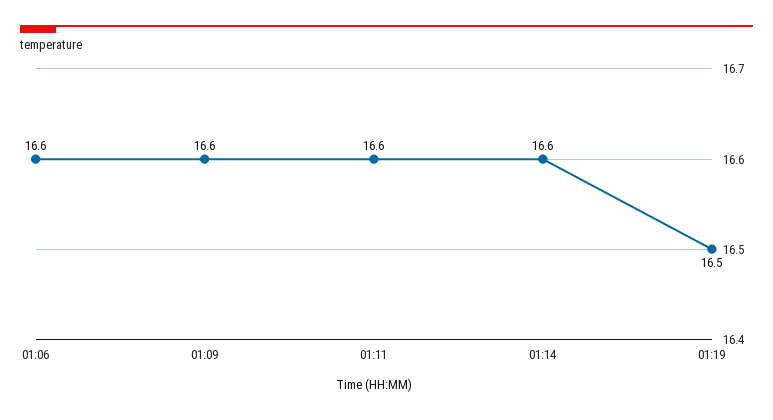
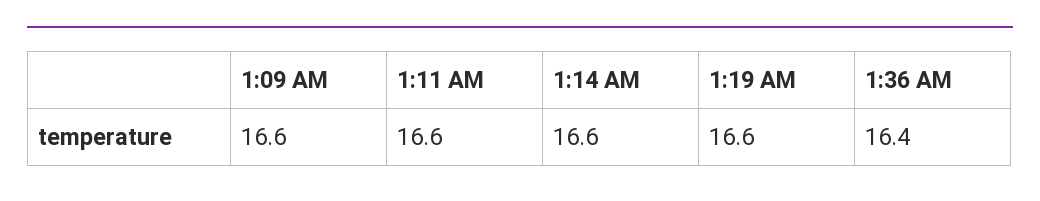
01:06: 16.6 -> none
01:19: 16.5 -> 16.6
1:36 AM: none -> 16.4

